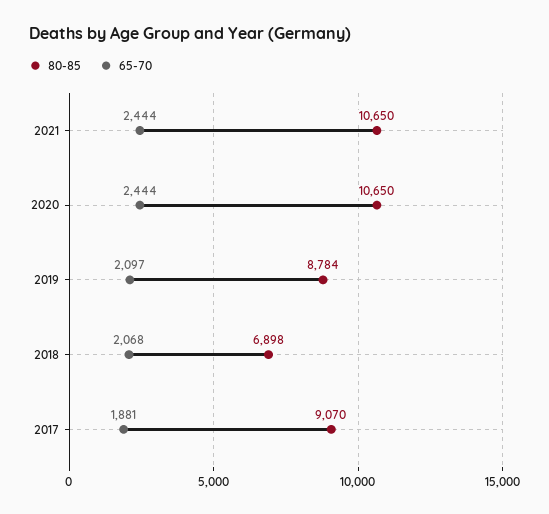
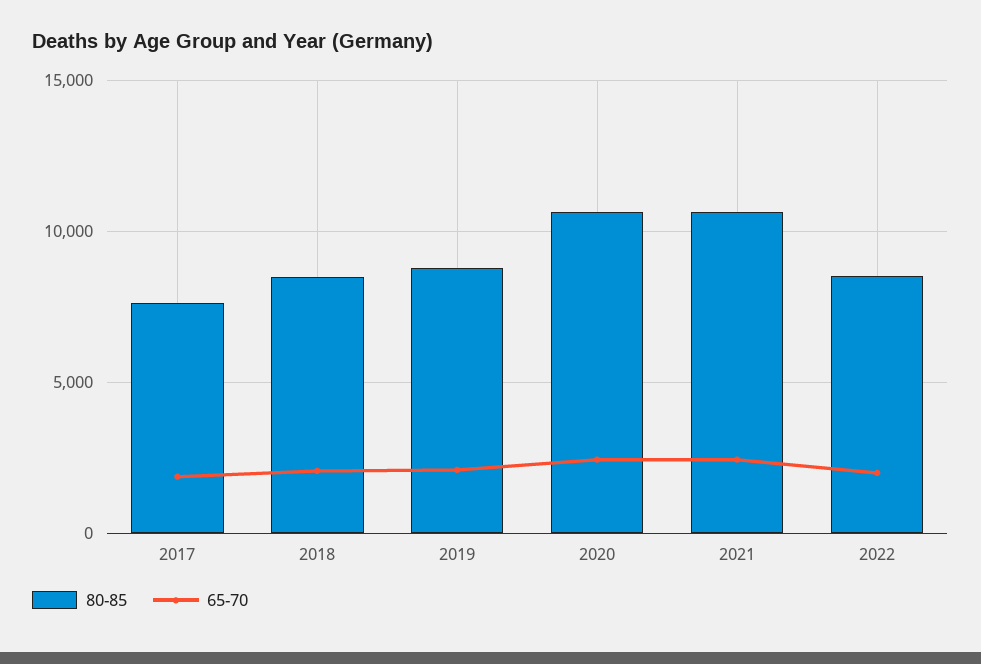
80-85, 2018: 6898 -> 8500
80-85, 2017: 9070 -> 7500
80-85, 2022: none -> 8500
65-70, 2022: none -> 2000

